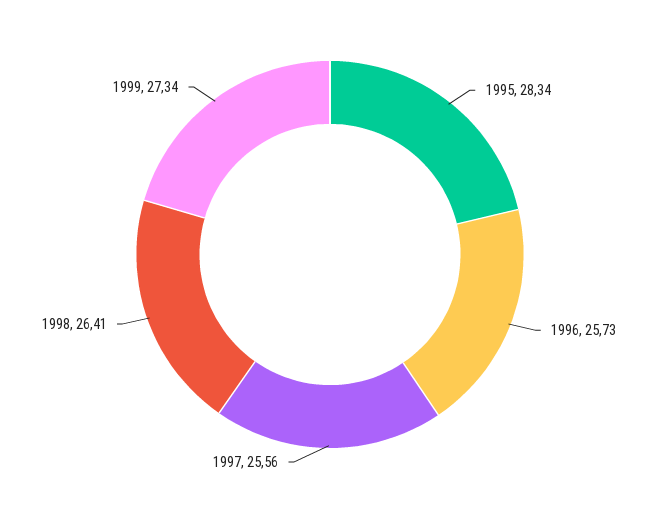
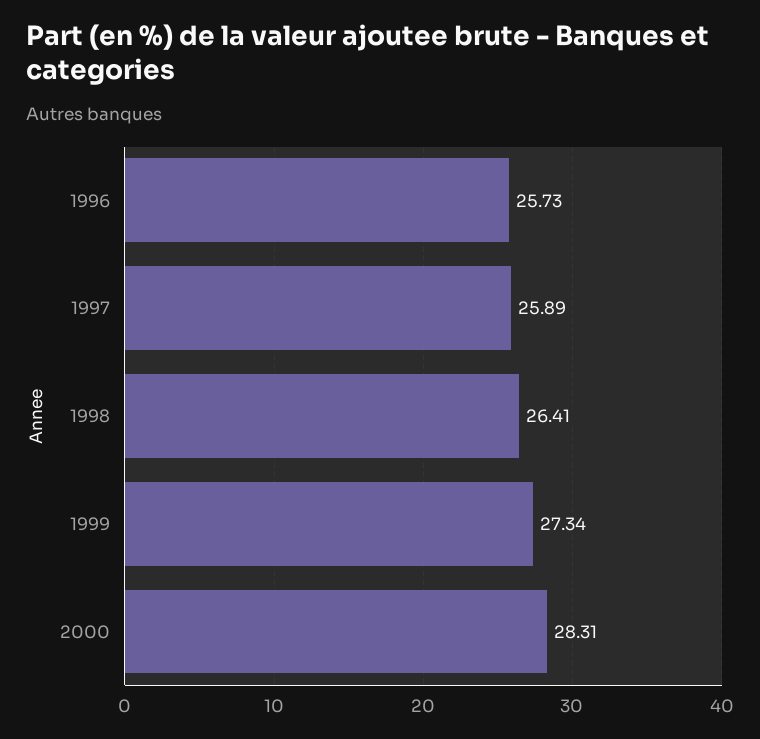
1995: 28.34 -> none
1997: 25.56 -> 25.89
2000: none -> 28.31

